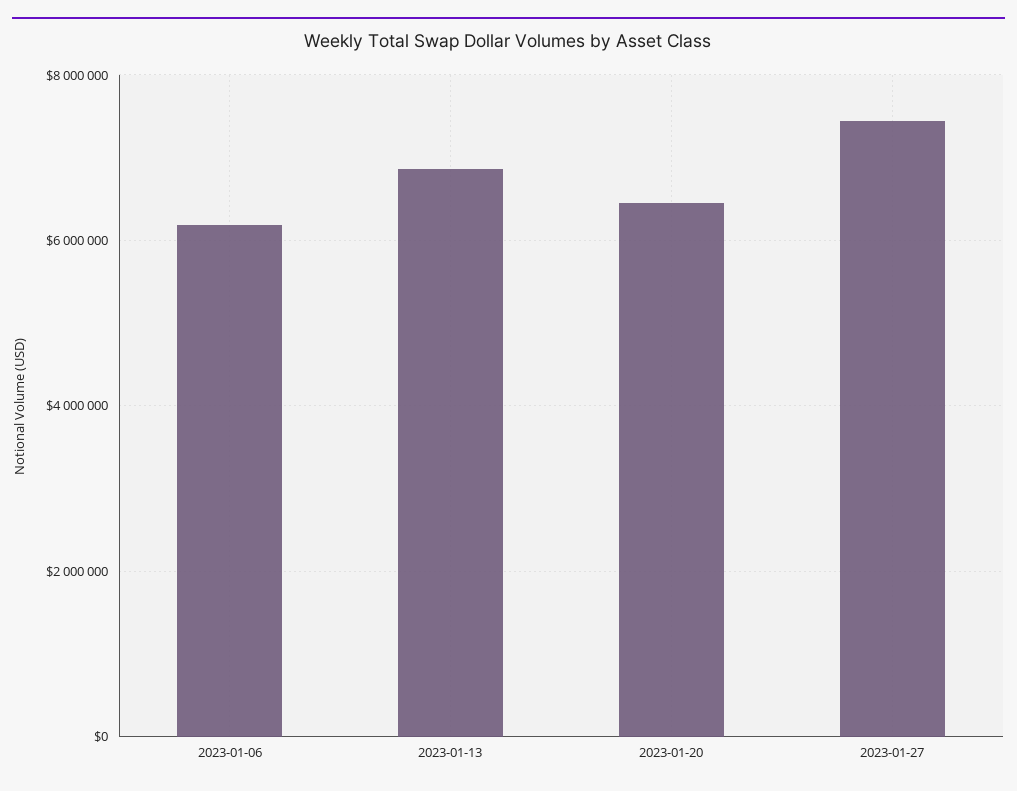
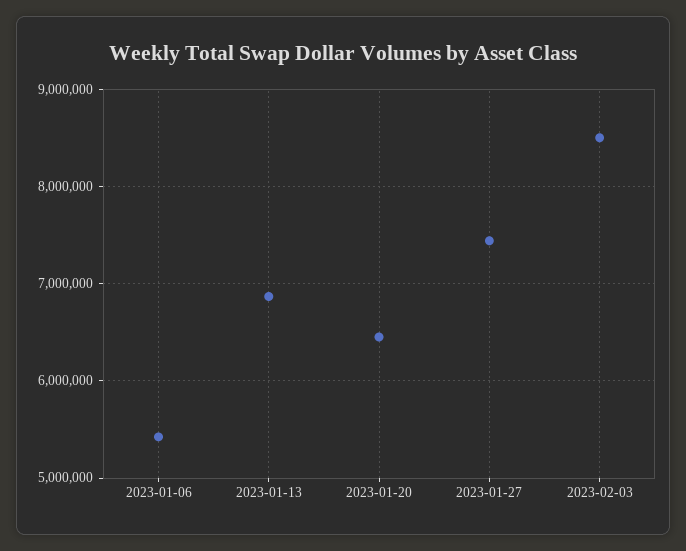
2023-01-06: 6200000 -> 5400000
2023-02-03: none -> 8500000

